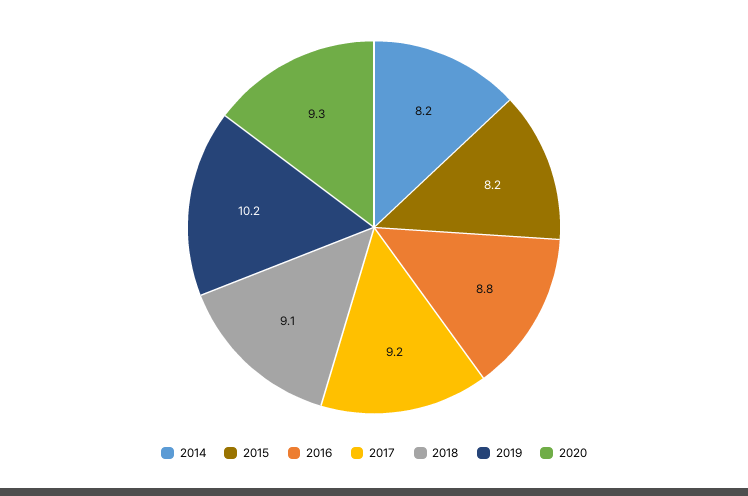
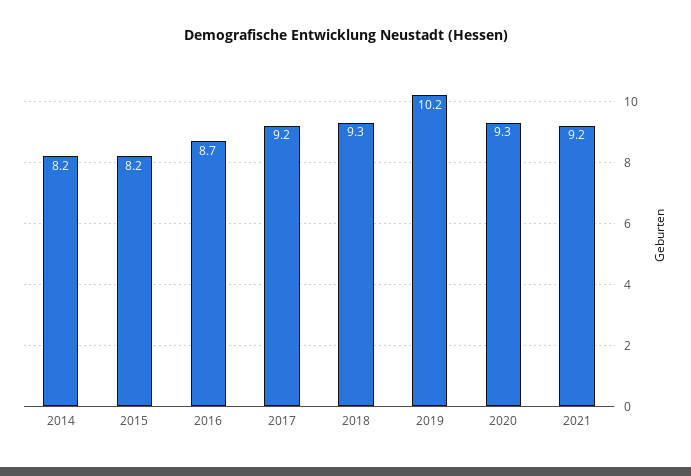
2016: 8.8 -> 8.7
2018: 9.1 -> 9.3
2021: none -> 9.2

